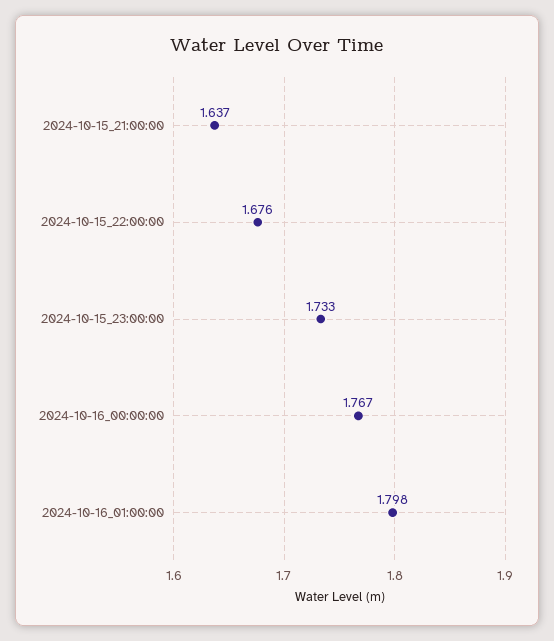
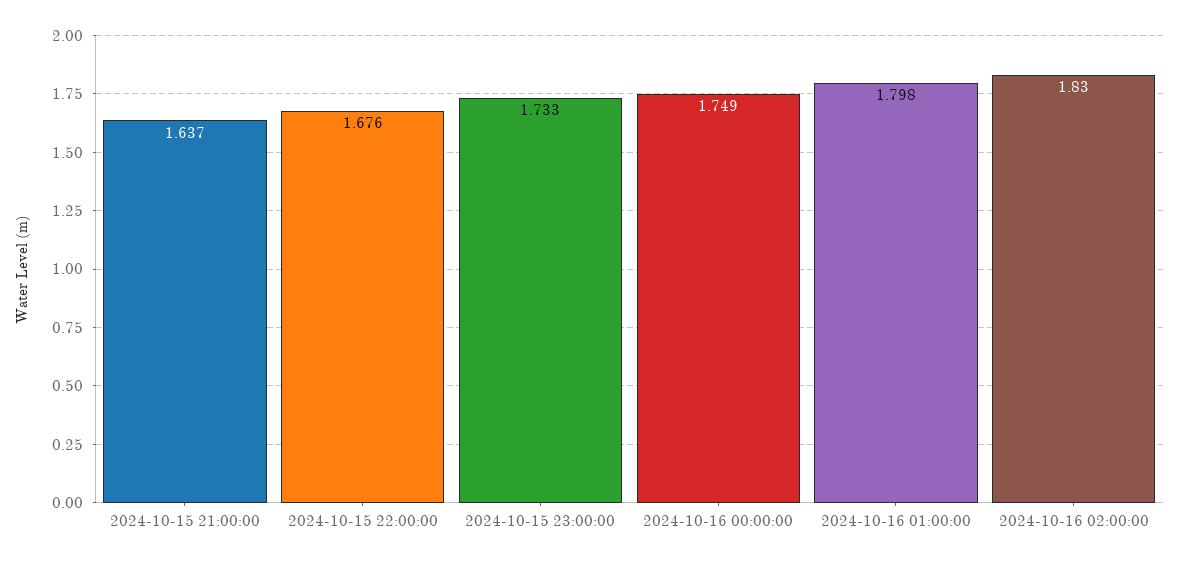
2024-10-16_00:00:00: 1.767 -> 1.749
2024-10-16 02:00:00: none -> 1.83

